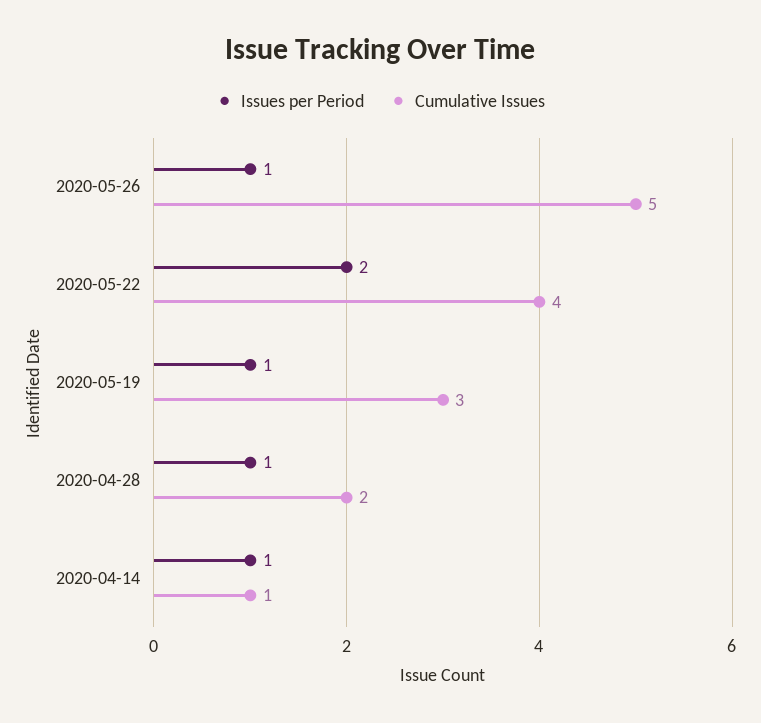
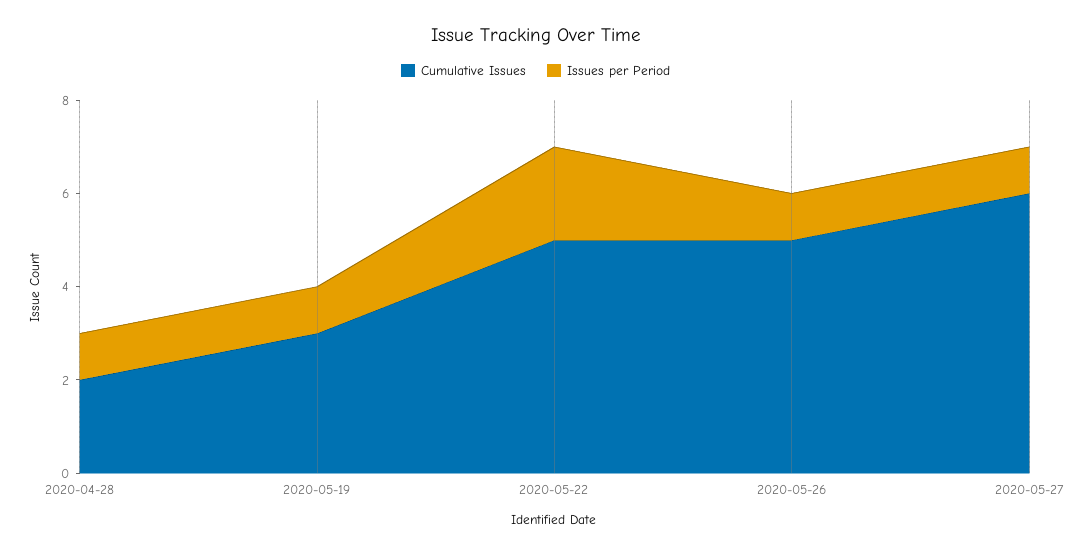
Cumulative Issues, 2020-05-22: 4 -> 5
Issues per Period, 2020-04-14: 1 -> none
Cumulative Issues, 2020-04-14: 1 -> none
Cumulative Issues, 2020-05-27: none -> 6
Issues per Period, 2020-05-27: none -> 1

